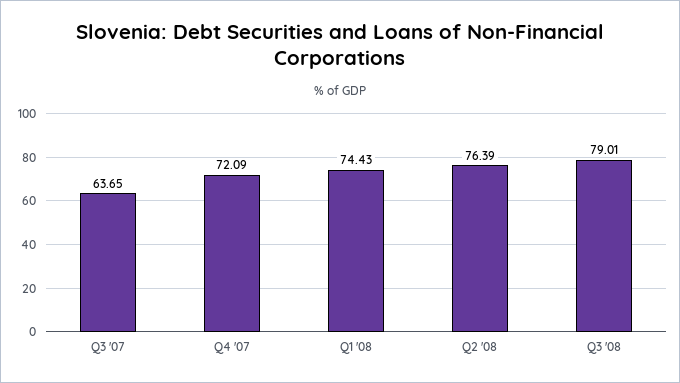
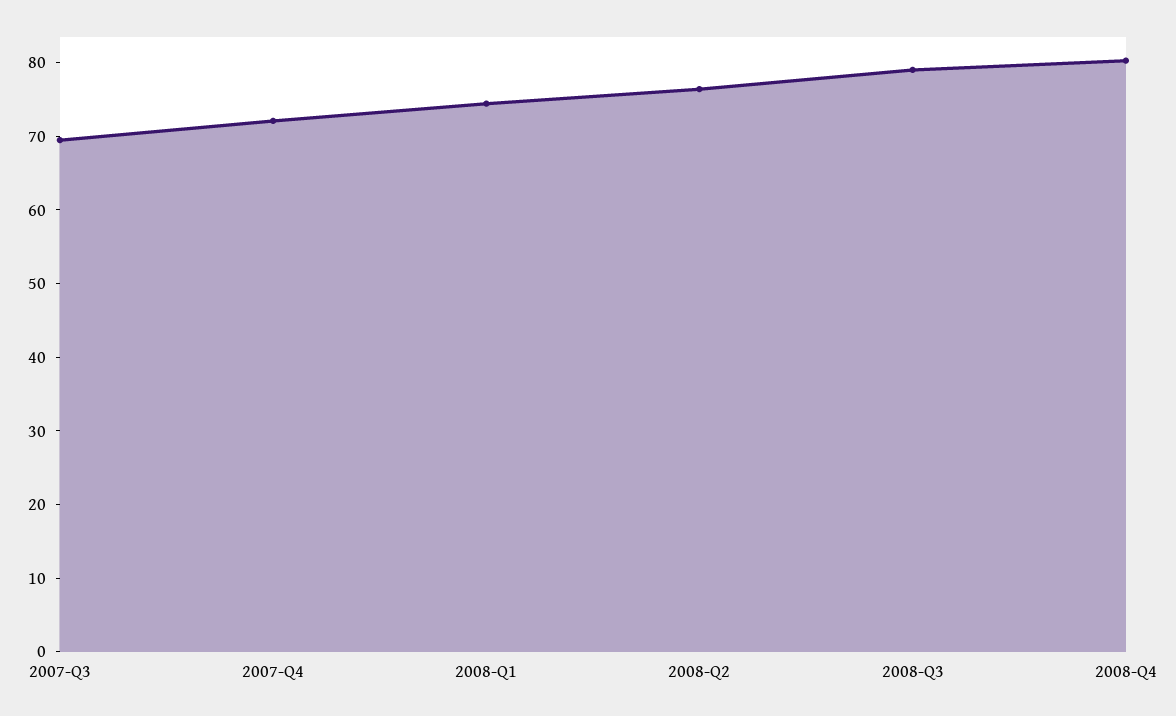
Q3 '07: 63.65 -> 70
2008-Q4: none -> 80

